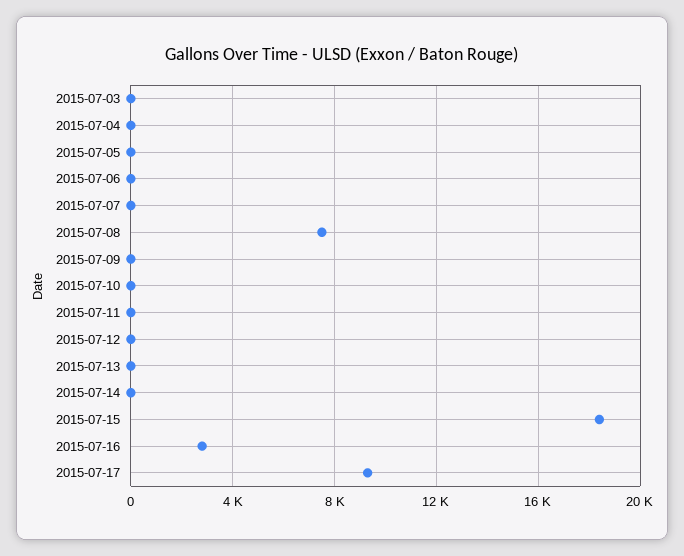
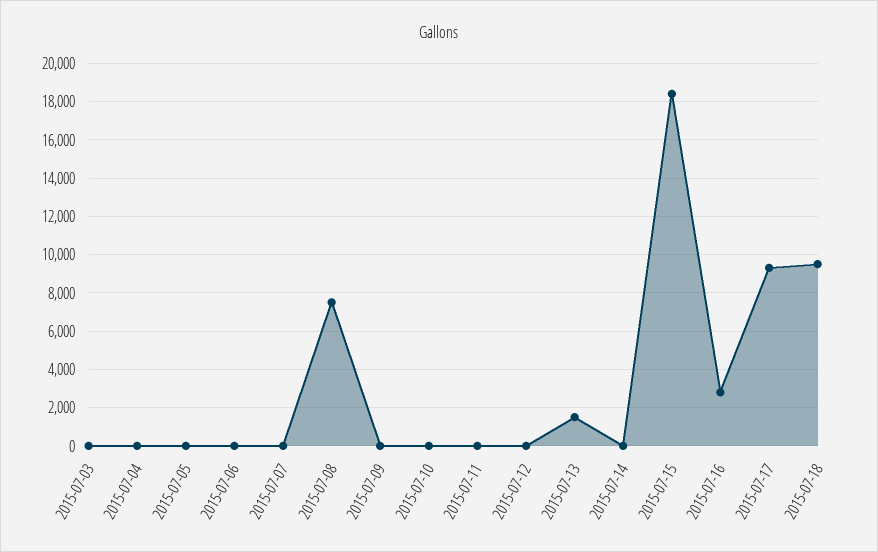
2015-07-13: 0 -> 1500
2015-07-18: none -> 9500

